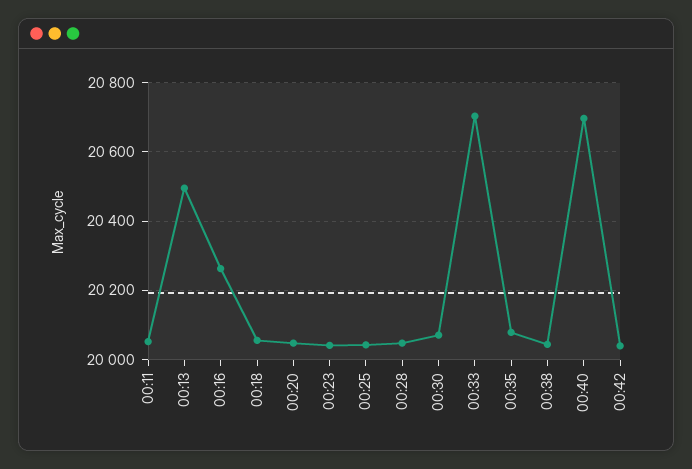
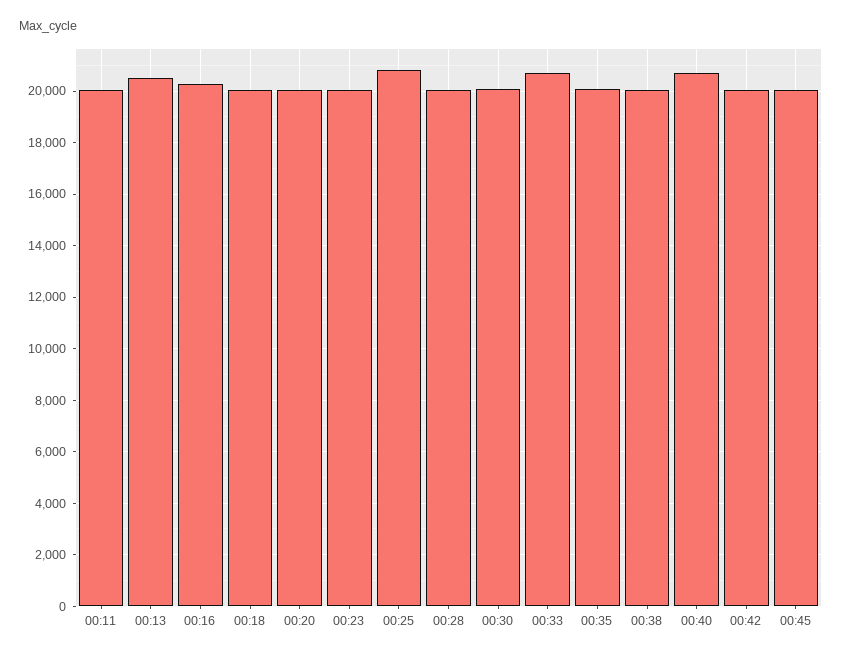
00:25: 20040 -> 20750
00:45: none -> 20000

